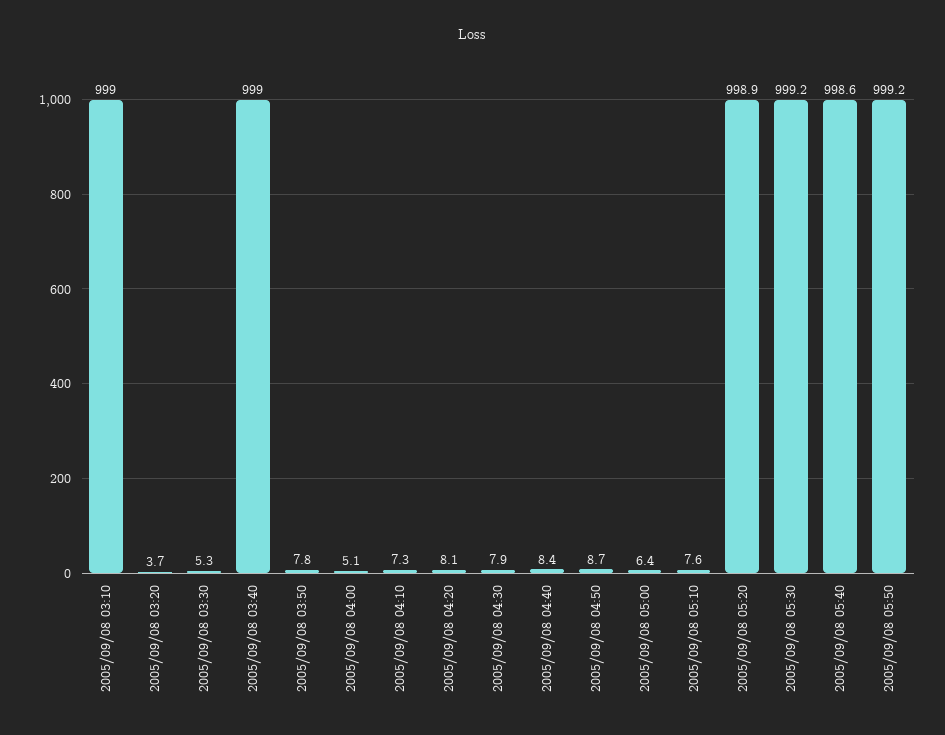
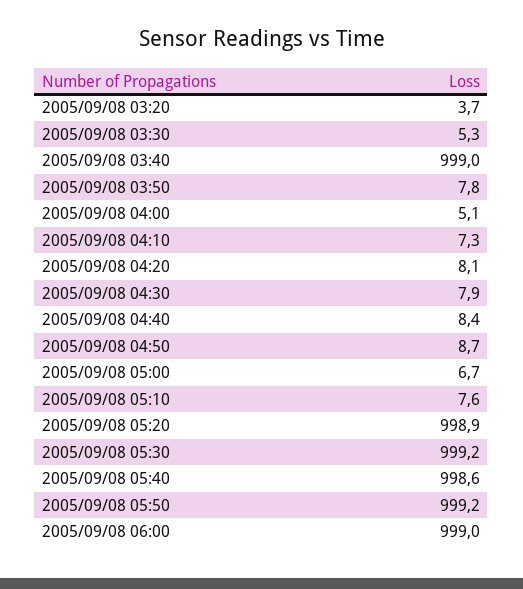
2005/09/08 03:10: 999 -> none
2005/09/08 05:00: 6.4 -> 6.7
2005/09/08 06:00: none -> 999

